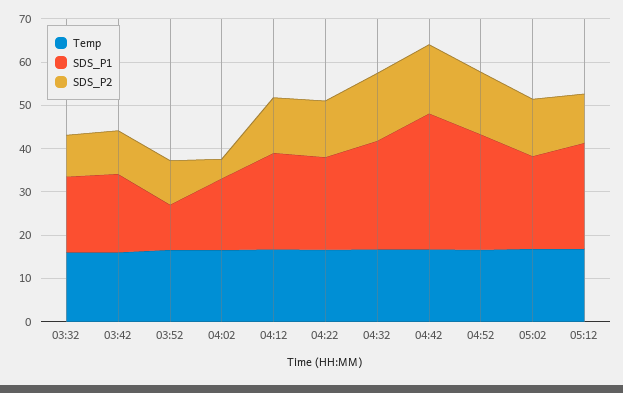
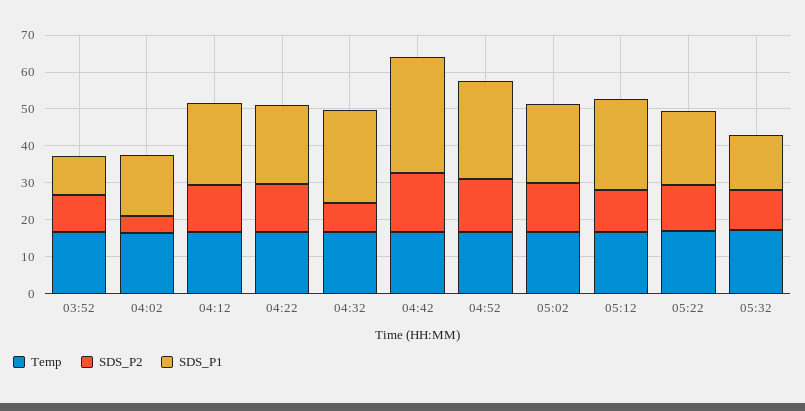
Temp, 03:32: 16 -> none
SDS_P1, 03:32: 18 -> none
SDS_P2, 03:32: 10 -> none
Temp, 03:42: 16 -> none
SDS_P1, 03:42: 18 -> none
SDS_P2, 03:42: 10 -> none
SDS_P2, 04:32: 16 -> 7.5
Temp, 05:22: none -> 17.5
SDS_P2, 05:22: none -> 12.5
SDS_P1, 05:22: none -> 20
Temp, 05:32: none -> 17.5
SDS_P2, 05:32: none -> 10
SDS_P1, 05:32: none -> 15

